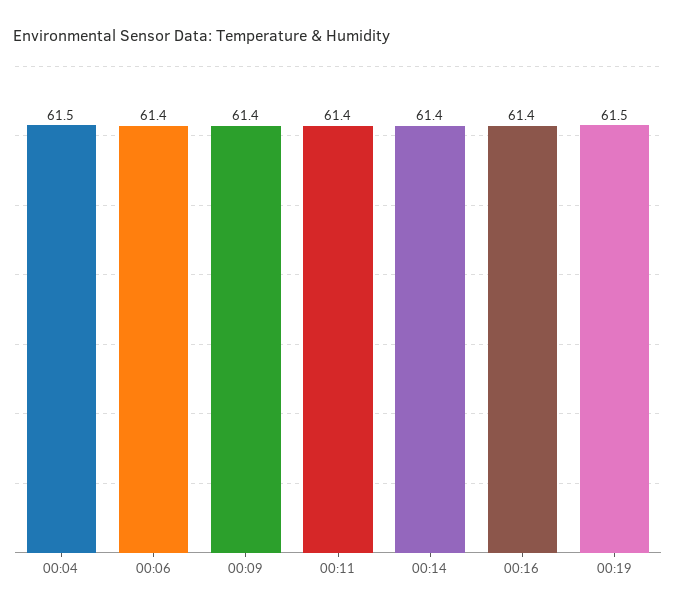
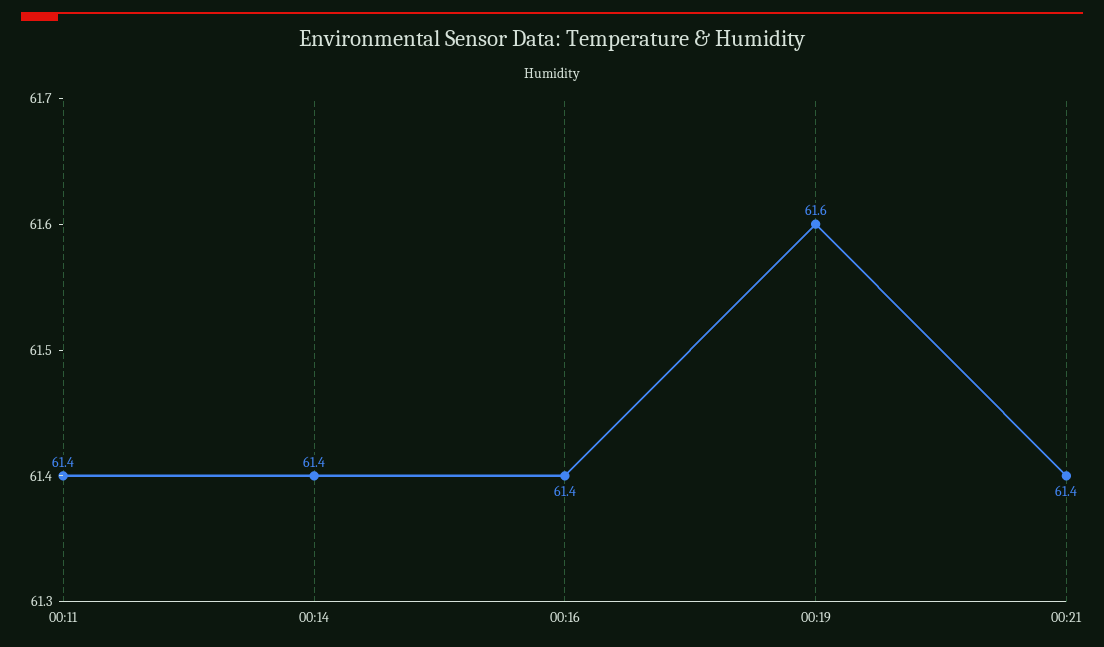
00:04: 61.5 -> none
00:06: 61.4 -> none
00:09: 61.4 -> none
00:19: 61.5 -> 61.6
00:21: none -> 61.4

